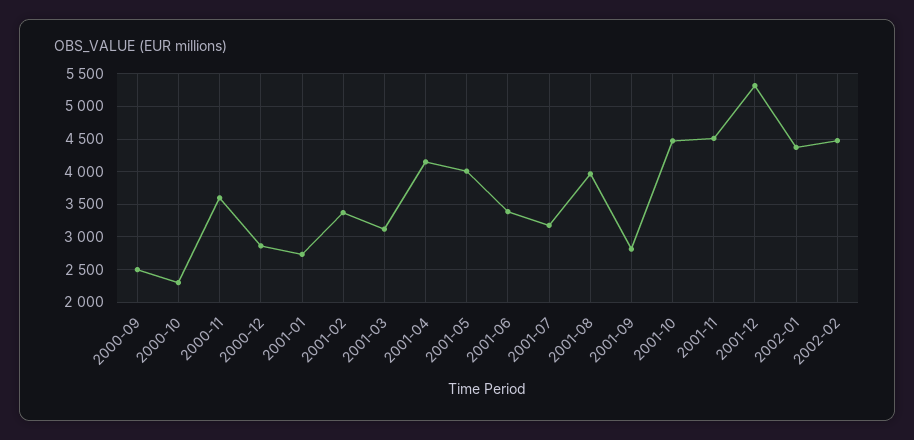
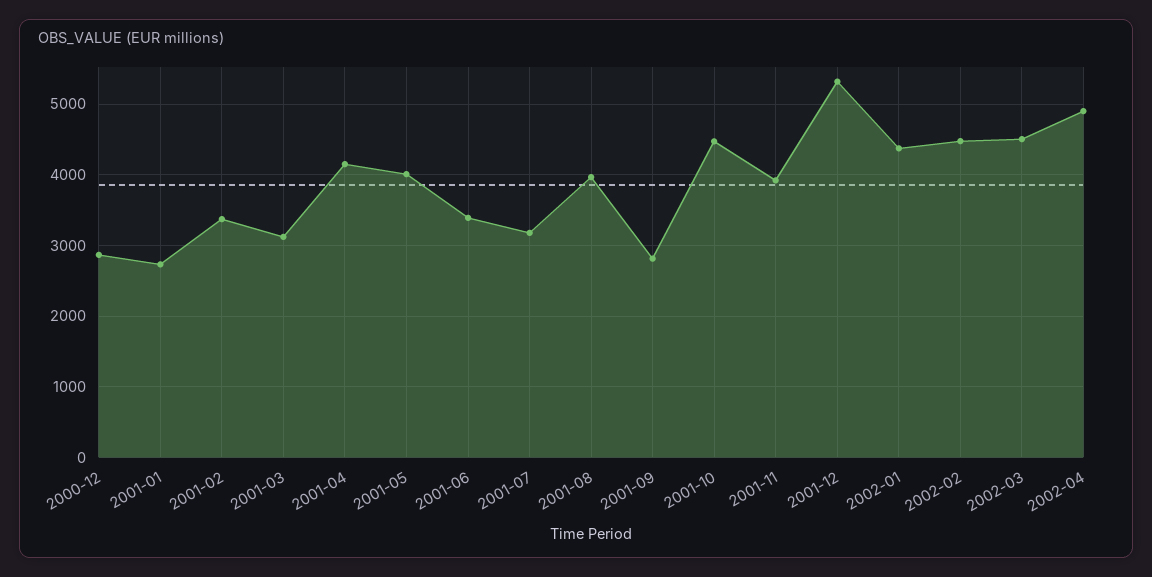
2000-09: 2500 -> none
2000-10: 2300 -> none
2000-11: 3600 -> none
2001-11: 4500 -> 3900
2002-03: none -> 4500
2002-04: none -> 4900

